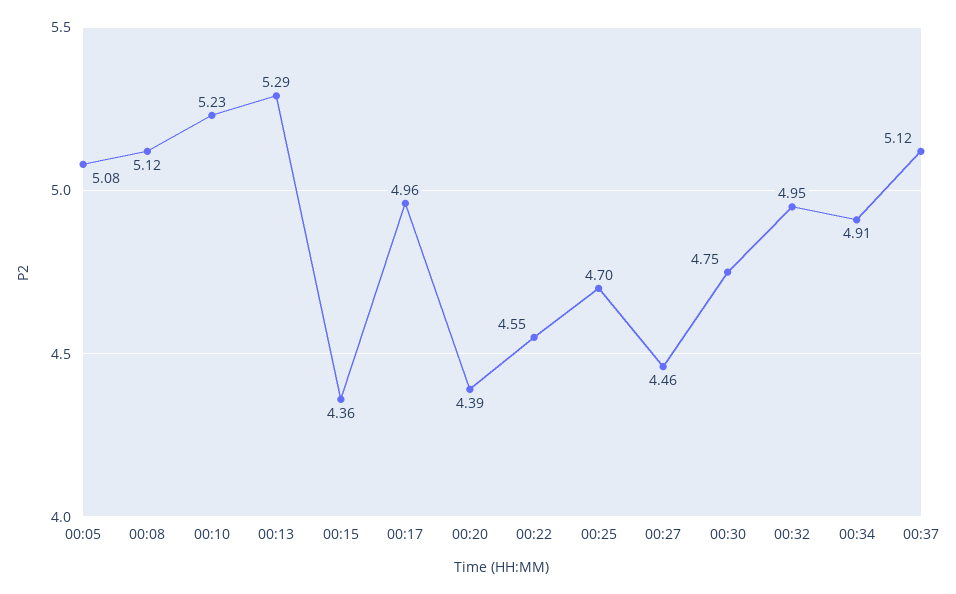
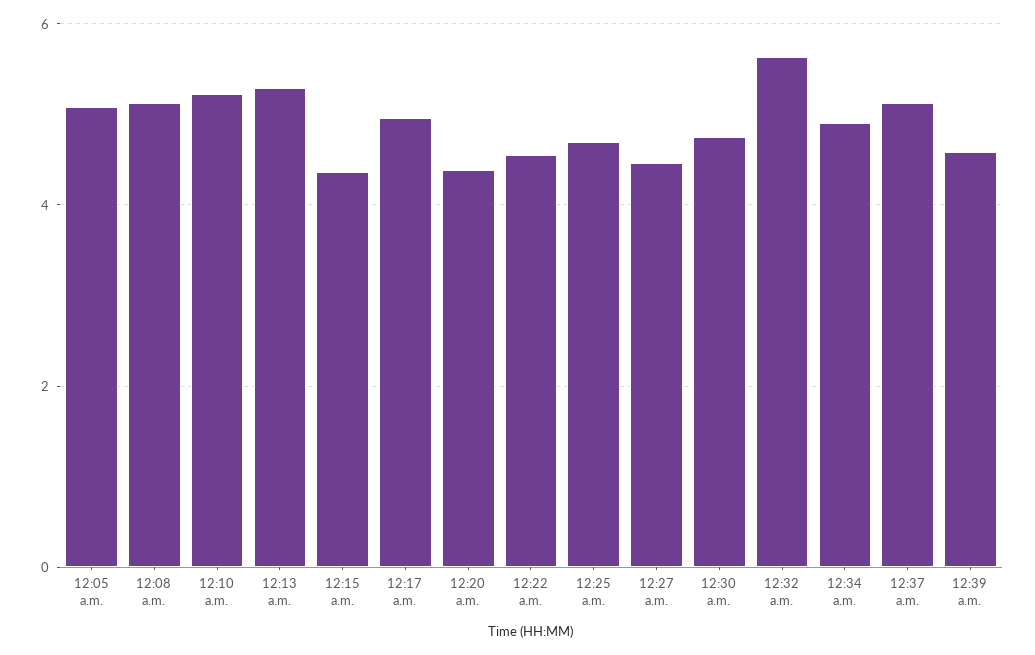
00:32: 4.95 -> 5.6
12:39 a.m.: none -> 4.6

